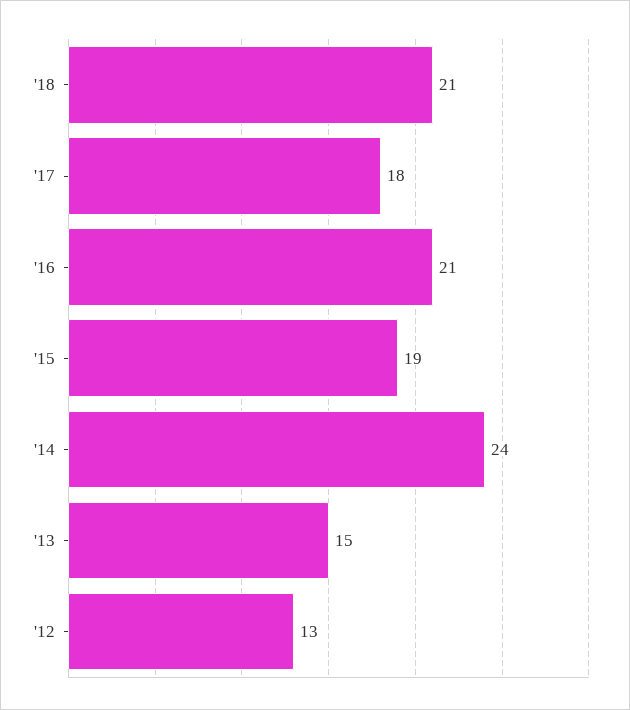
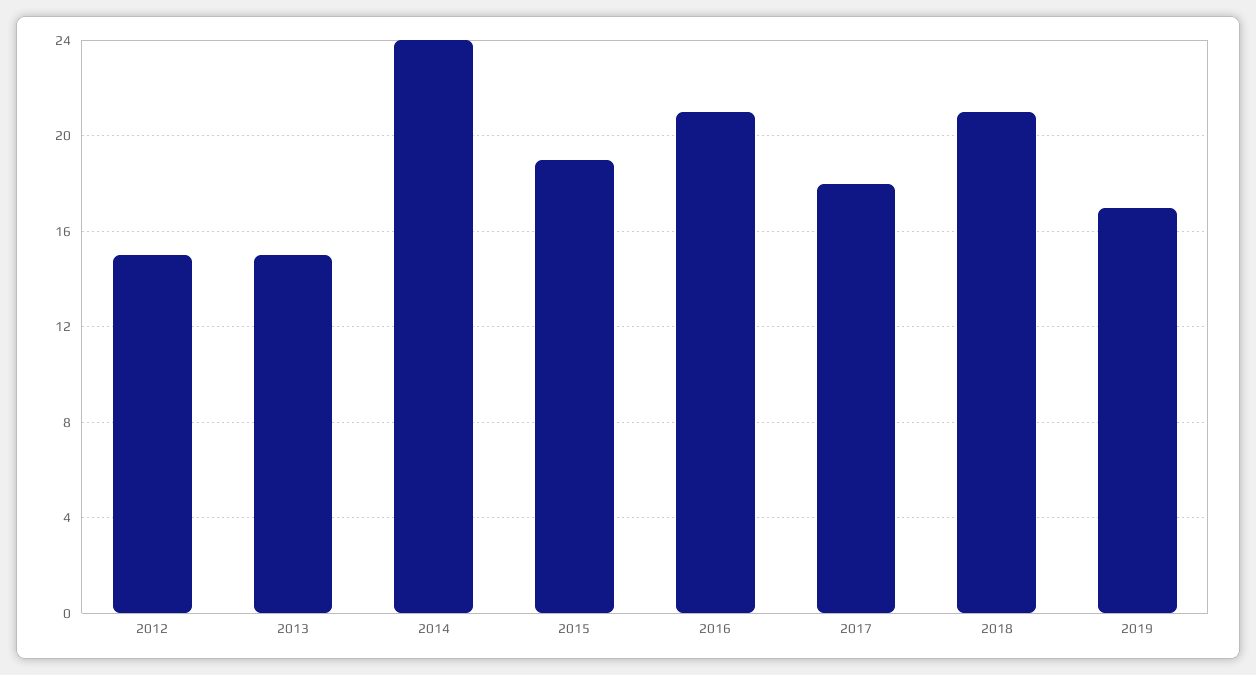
'12: 13 -> 15
2019: none -> 17

